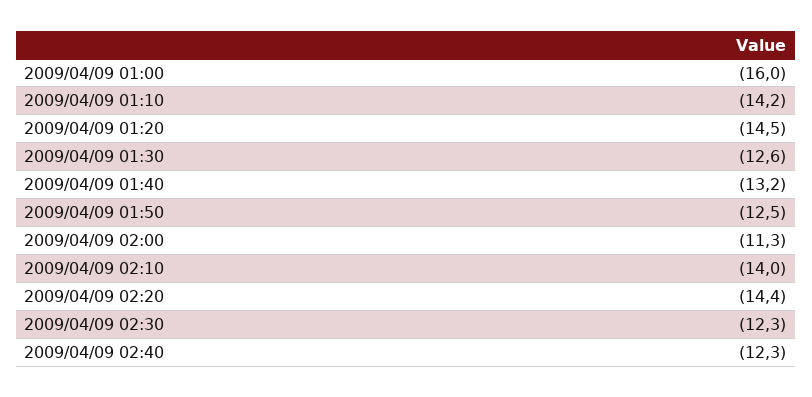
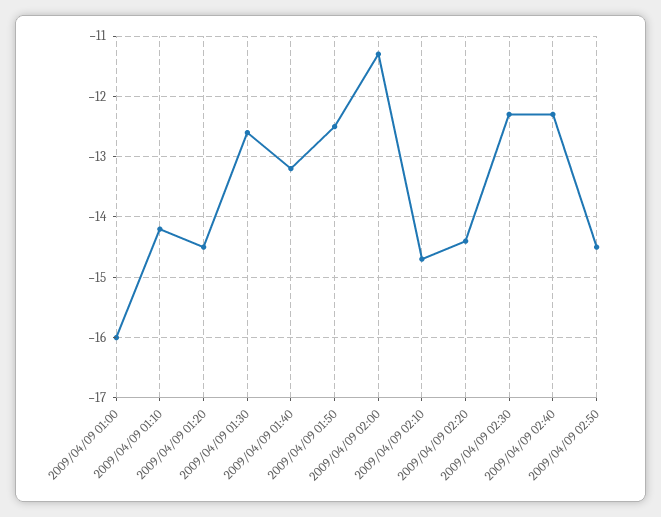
2009/04/09 02:10: -14 -> -14.7
2009/04/09 02:50: none -> -14.5

